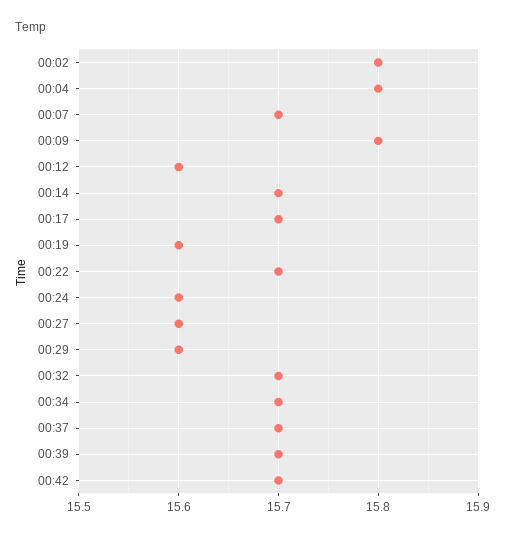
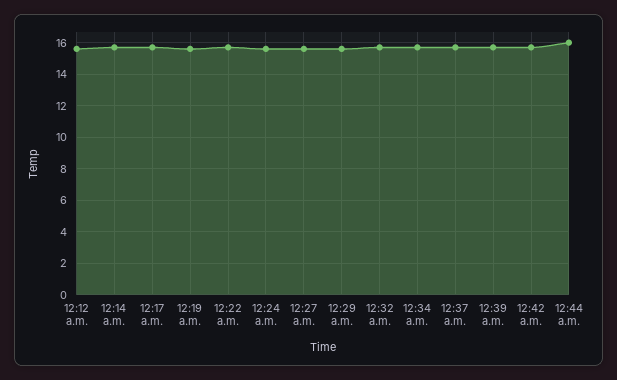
00:02: 15.8 -> none
00:04: 15.8 -> none
00:07: 15.7 -> none
00:09: 15.8 -> none
12:44 a.m.: none -> 16

